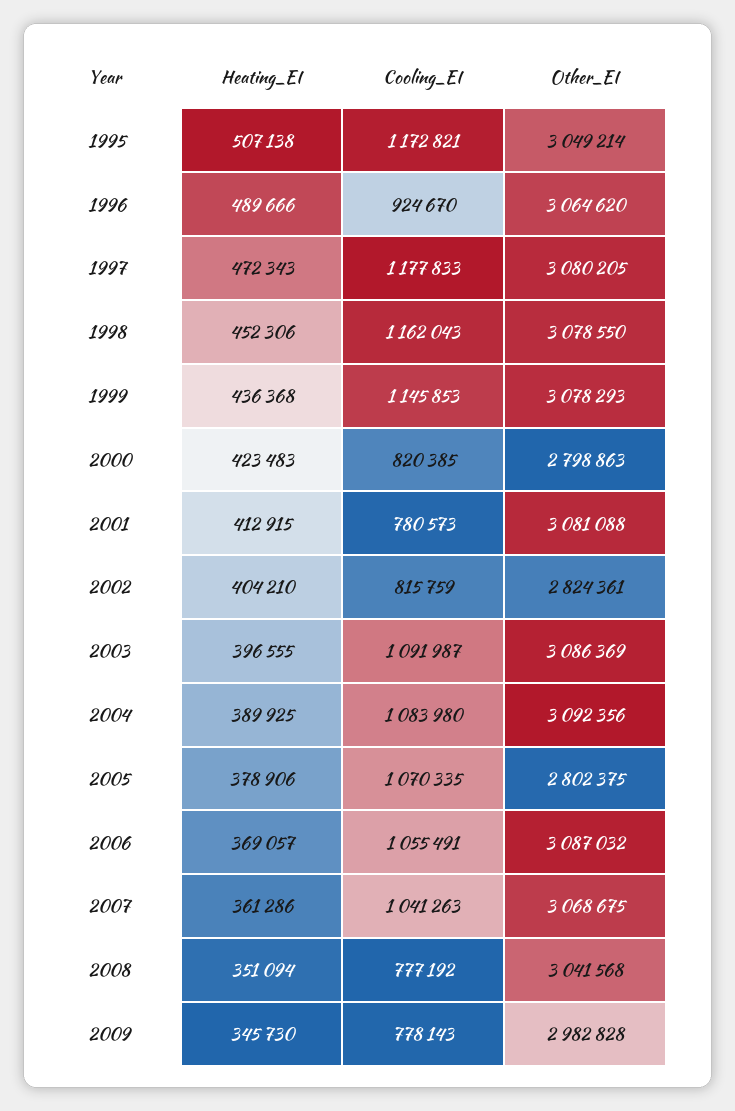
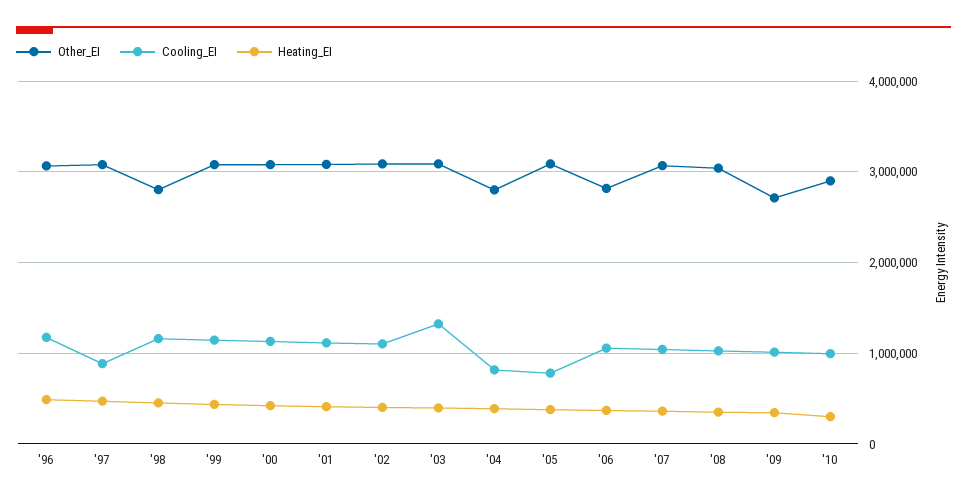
Heating_EI, 1995: 507138 -> none
Cooling_EI, 1995: 1172821 -> none
Other_EI, 1995: 3049214 -> none
Cooling_EI, 1996: 924670 -> 1200000
Cooling_EI, 1997: 1177833 -> 900000
Other_EI, 1998: 3078550 -> 2800000
Cooling_EI, 2000: 820385 -> 1100000
Other_EI, 2000: 2798863 -> 3100000
Cooling_EI, 2001: 780573 -> 1100000
Cooling_EI, 2002: 815759 -> 1100000
Other_EI, 2002: 2824361 -> 3100000
Cooling_EI, 2003: 1091987 -> 1300000
Cooling_EI, 2004: 1083980 -> 800000
Other_EI, 2004: 3092356 -> 2800000
Cooling_EI, 2005: 1070335 -> 800000
Other_EI, 2005: 2802375 -> 3100000
Other_EI, 2006: 3087032 -> 2800000
Cooling_EI, 2008: 777192 -> 1000000
Cooling_EI, 2009: 778143 -> 1000000
Other_EI, 2009: 2982828 -> 2700000
Other_EI, '10: none -> 2900000
Cooling_EI, '10: none -> 1000000
Heating_EI, '10: none -> 300000

